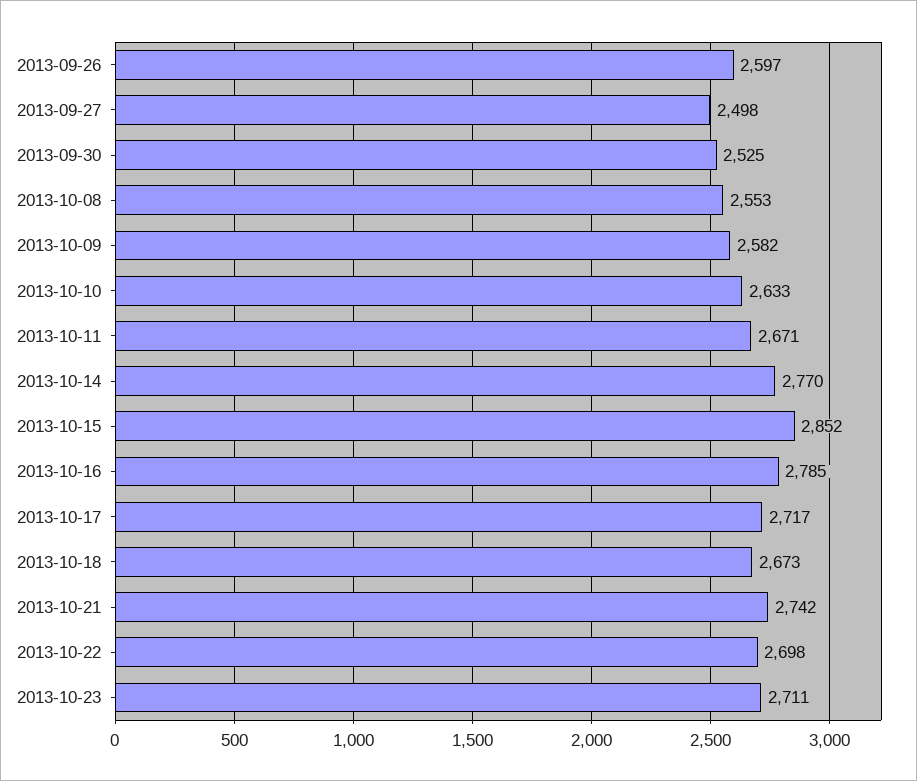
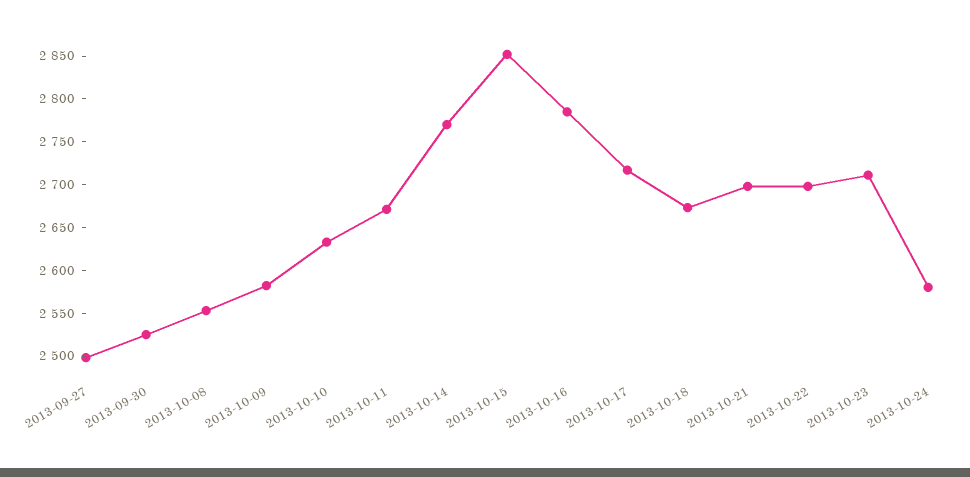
2013-09-26: 2597 -> none
2013-10-21: 2742 -> 2700
2013-10-24: none -> 2580

